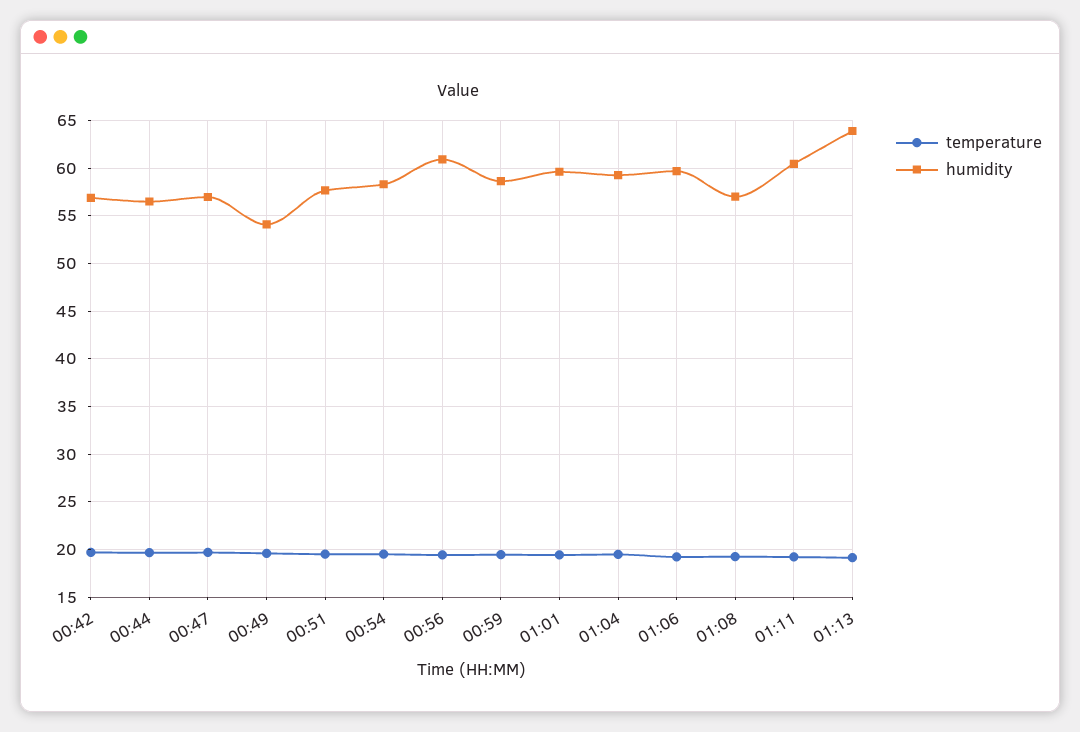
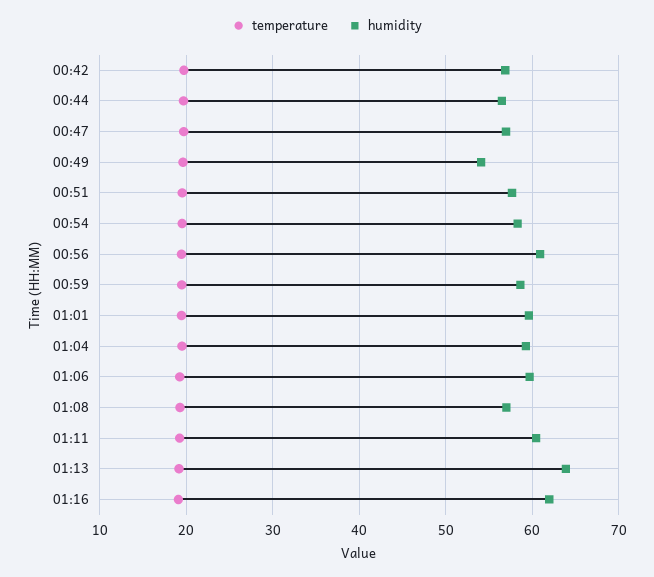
temperature, 01:16: none -> 19
humidity, 01:16: none -> 62

